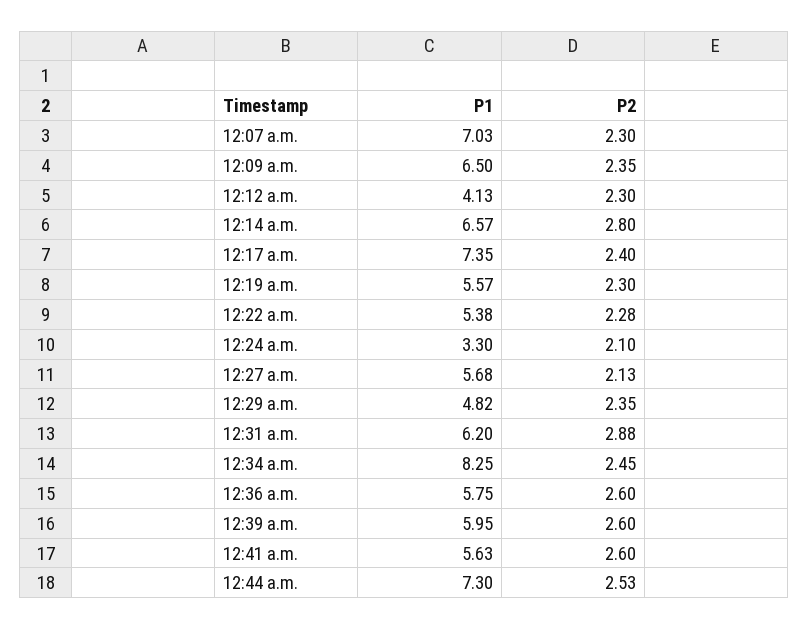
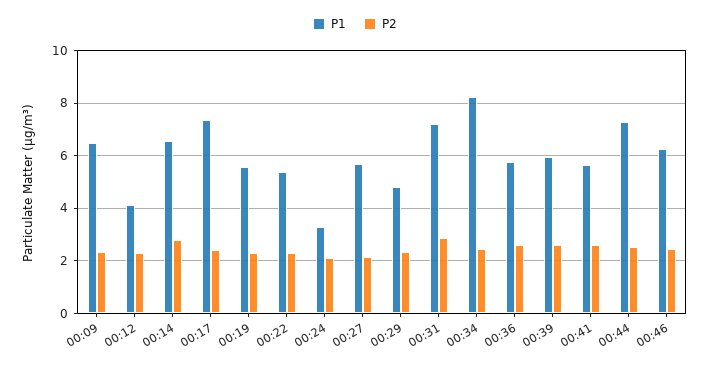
P1, 12:07 a.m.: 7.03 -> none
P2, 12:07 a.m.: 2.3 -> none
P1, 12:31 a.m.: 6.2 -> 7.25
P1, 00:46: none -> 6.25
P2, 00:46: none -> 2.5

